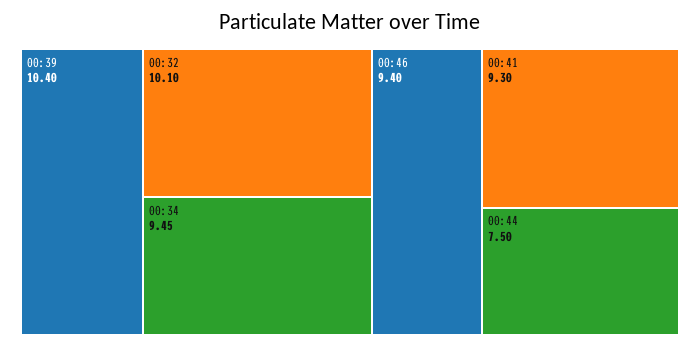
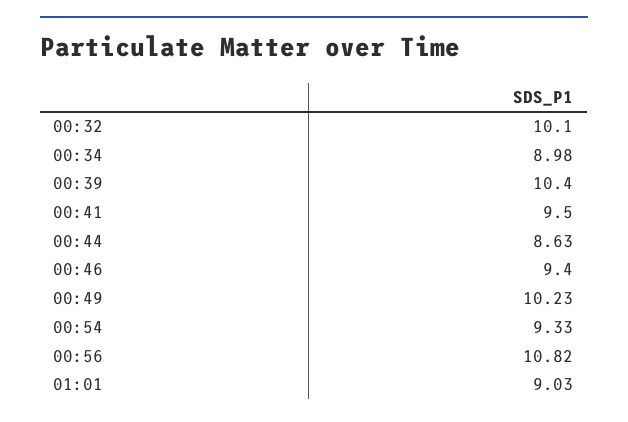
00:34: 9.45 -> 8.98
00:41: 9.3 -> 9.5
00:44: 7.5 -> 8.63
00:49: none -> 10.23
00:54: none -> 9.33
00:56: none -> 10.82
01:01: none -> 9.03

